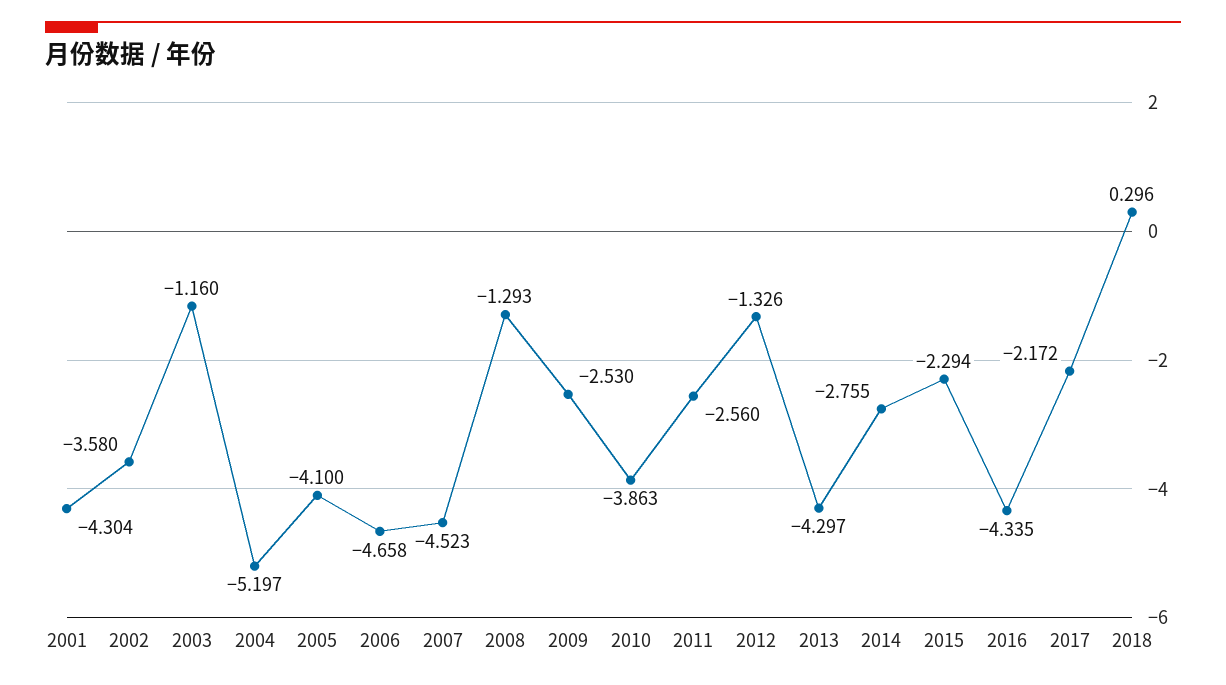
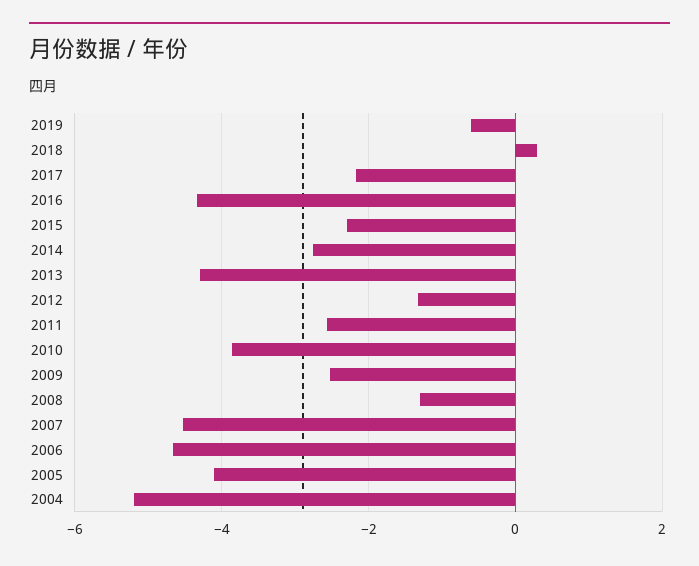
2001: -4.304 -> none
2002: -3.58 -> none
2003: -1.16 -> none
2019: none -> -0.6

